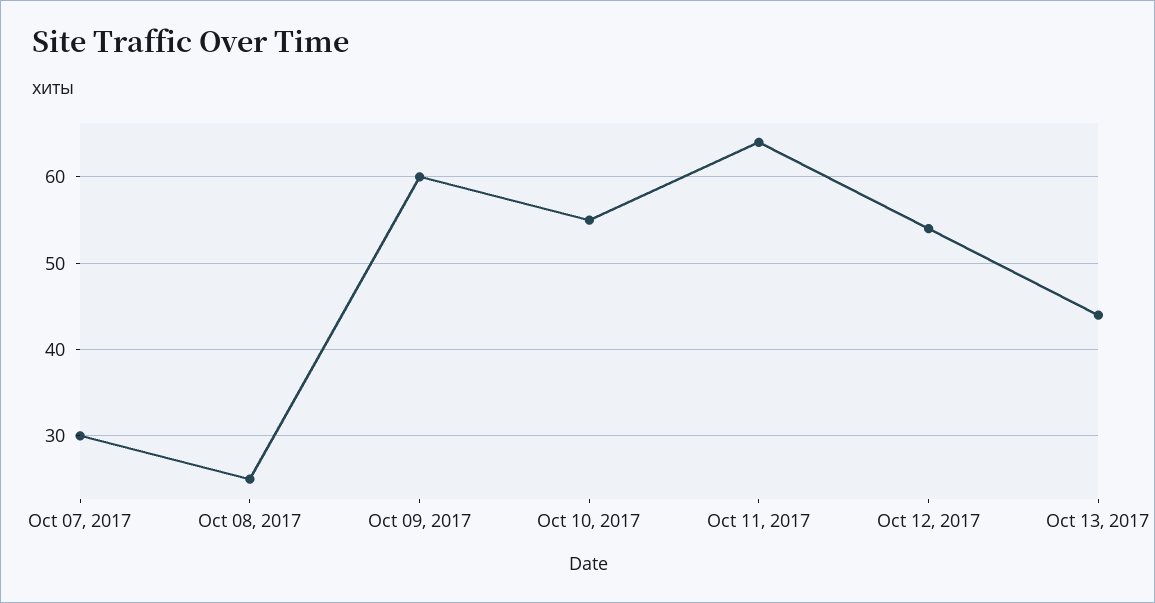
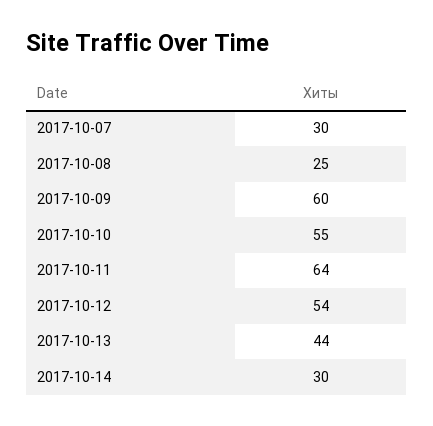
2017-10-14: none -> 30

